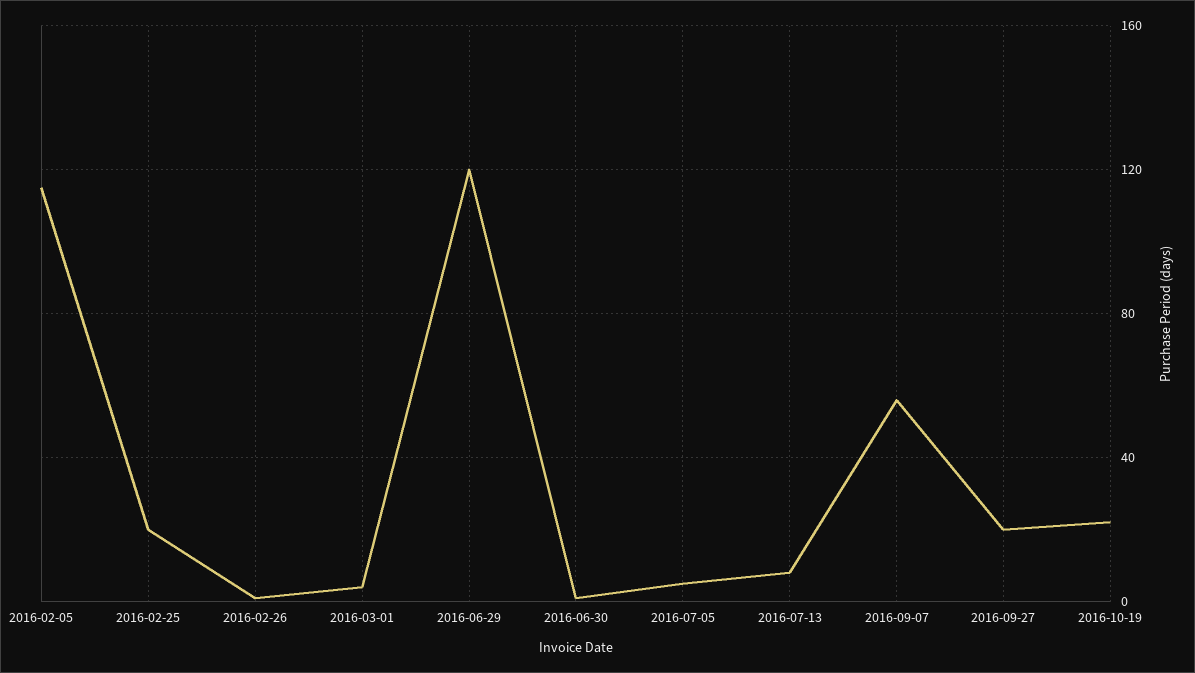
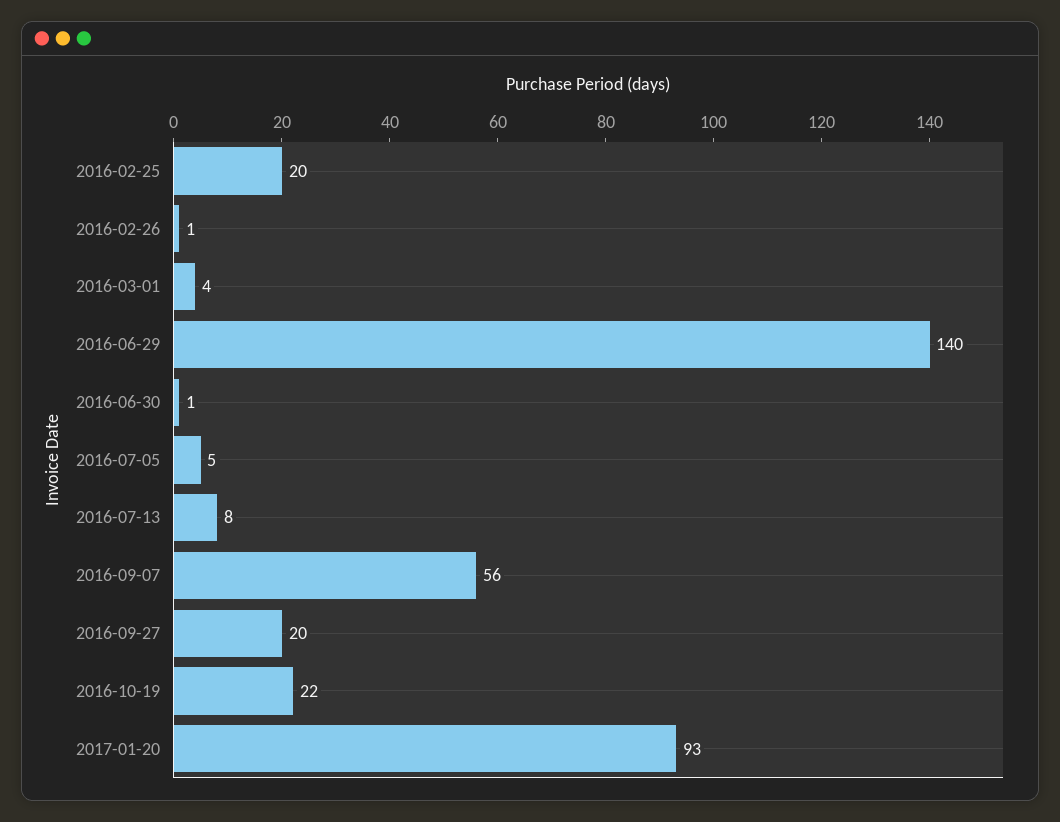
2016-02-05: 115 -> none
2016-06-29: 120 -> 140
2017-01-20: none -> 93

